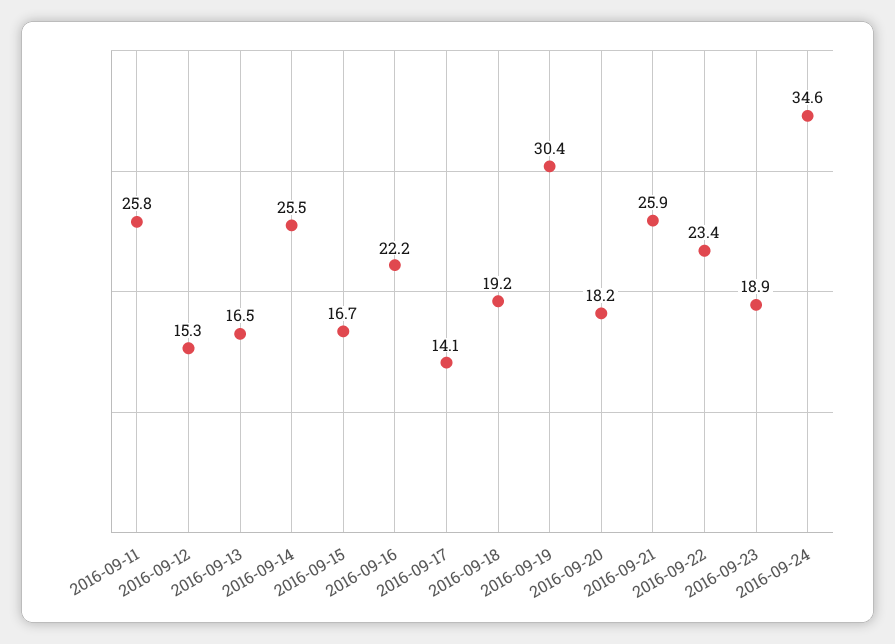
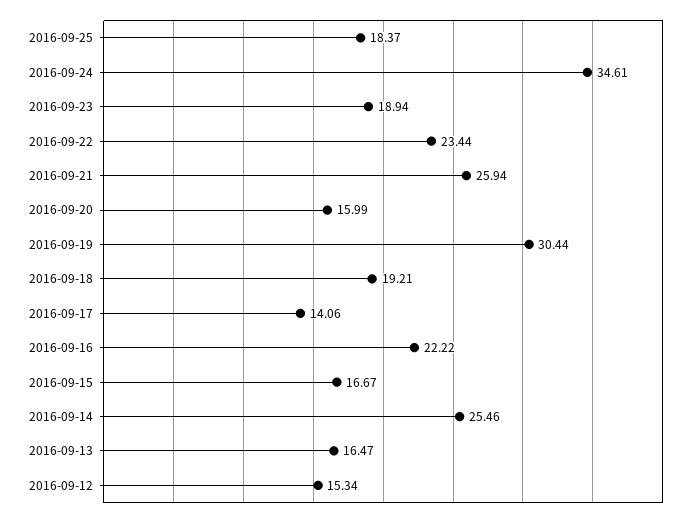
2016-09-11: 25.8 -> none
2016-09-20: 18.2 -> 15.99
2016-09-25: none -> 18.37

